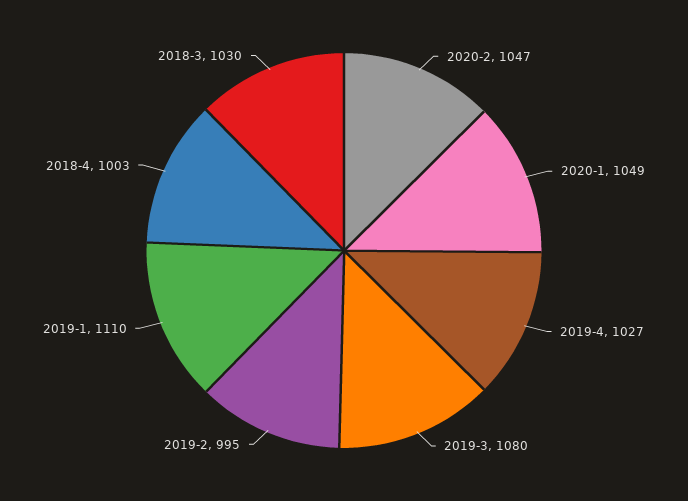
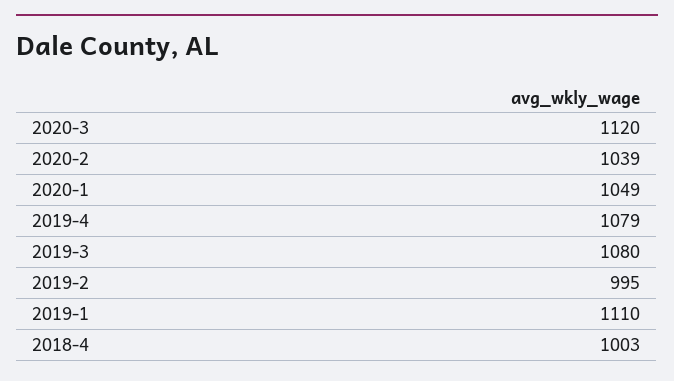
2020-2: 1047 -> 1039
2019-4: 1027 -> 1079
2018-3: 1030 -> none
2020-3: none -> 1120

